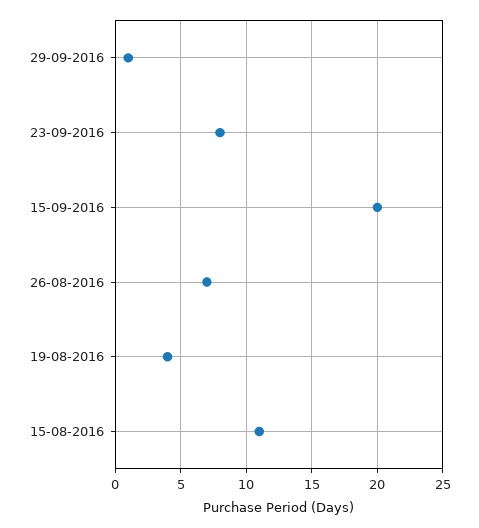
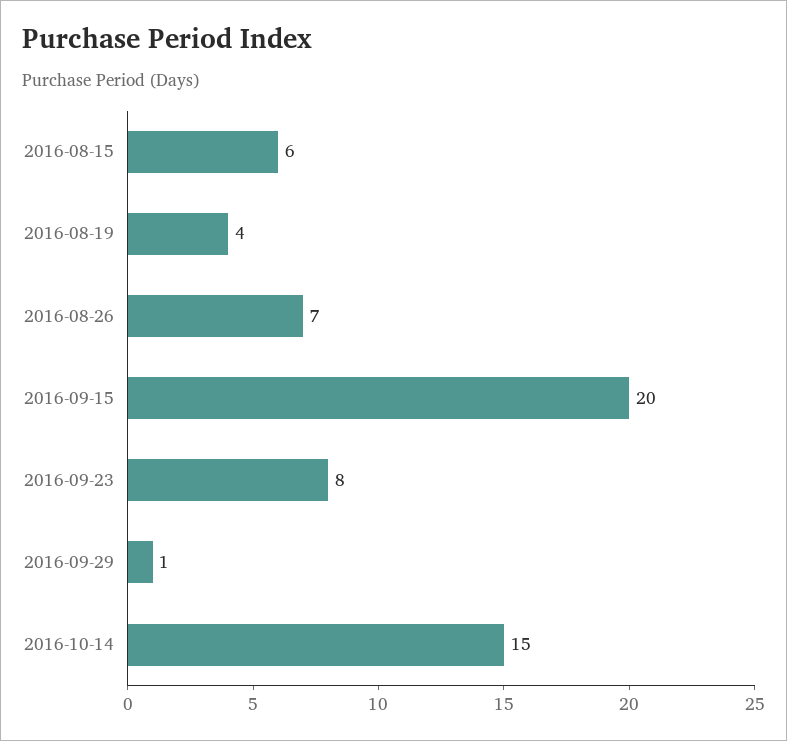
15-08-2016: 11 -> 6
2016-10-14: none -> 15

